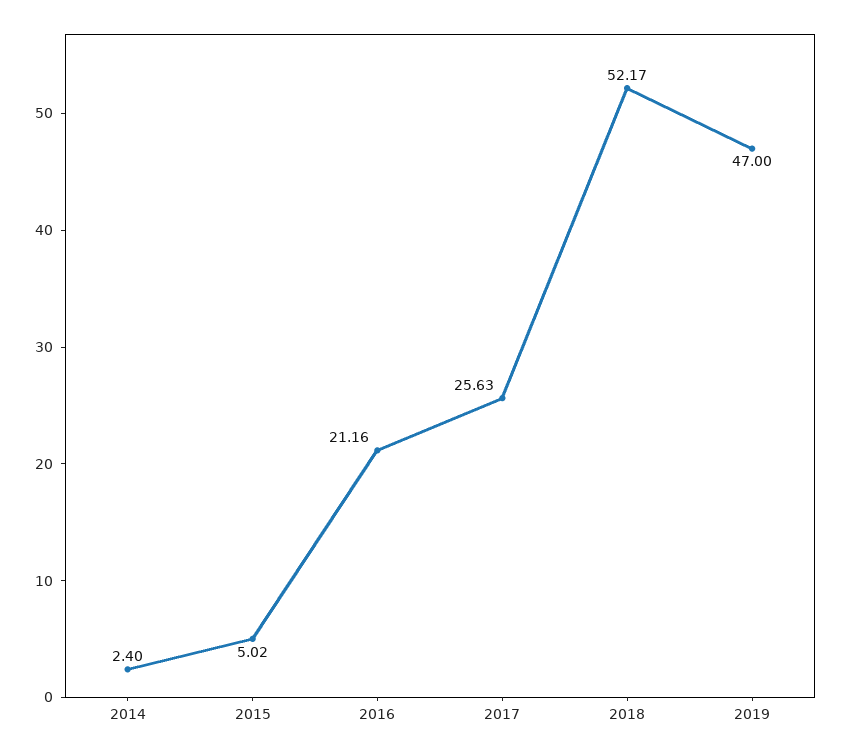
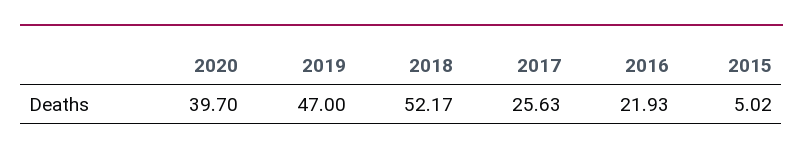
2014: 2.4 -> none
2016: 21.16 -> 21.93
2020: none -> 39.7

